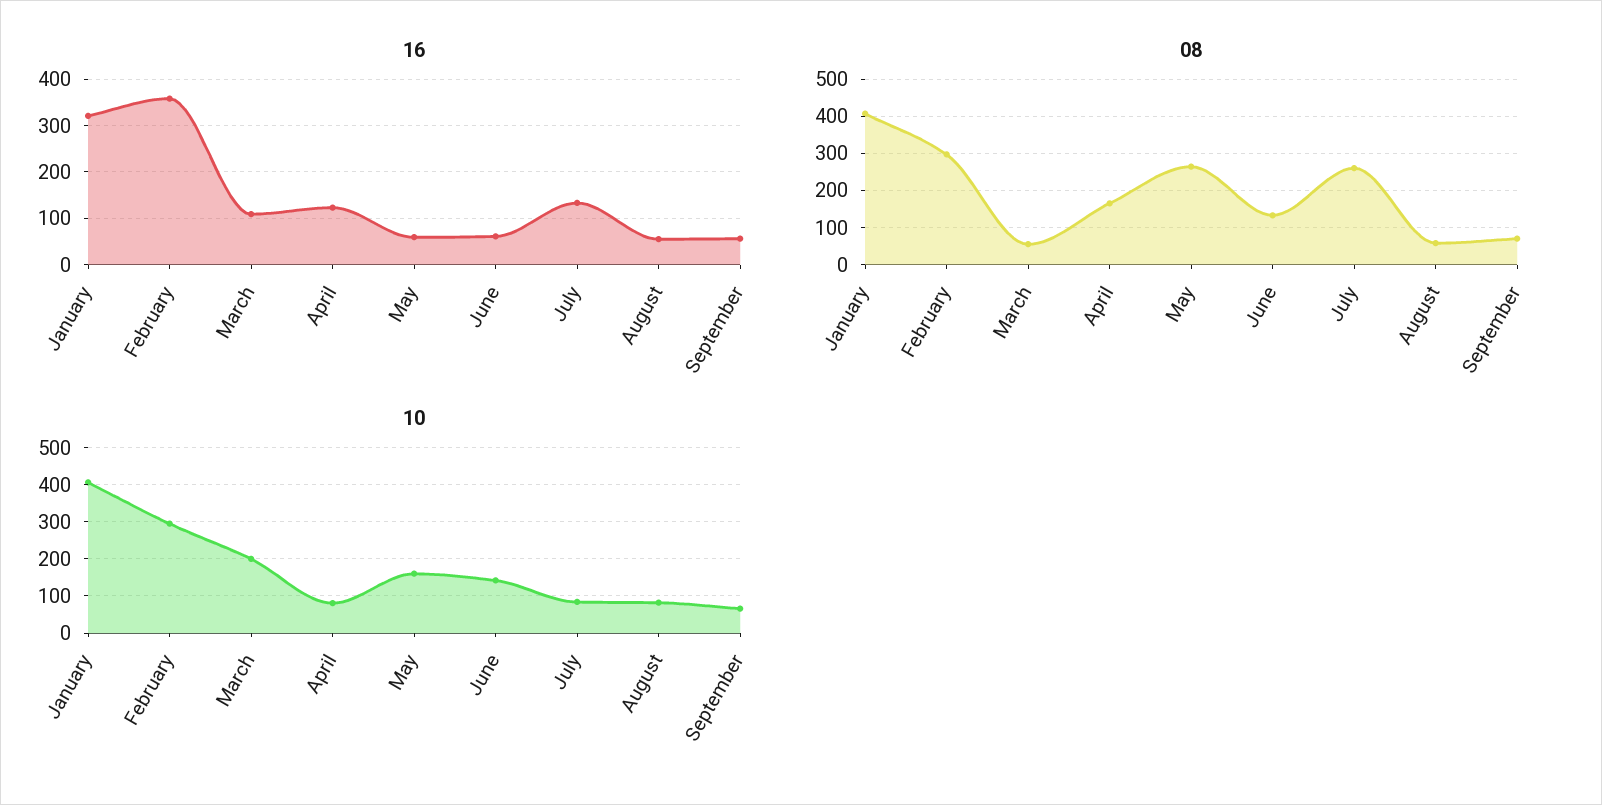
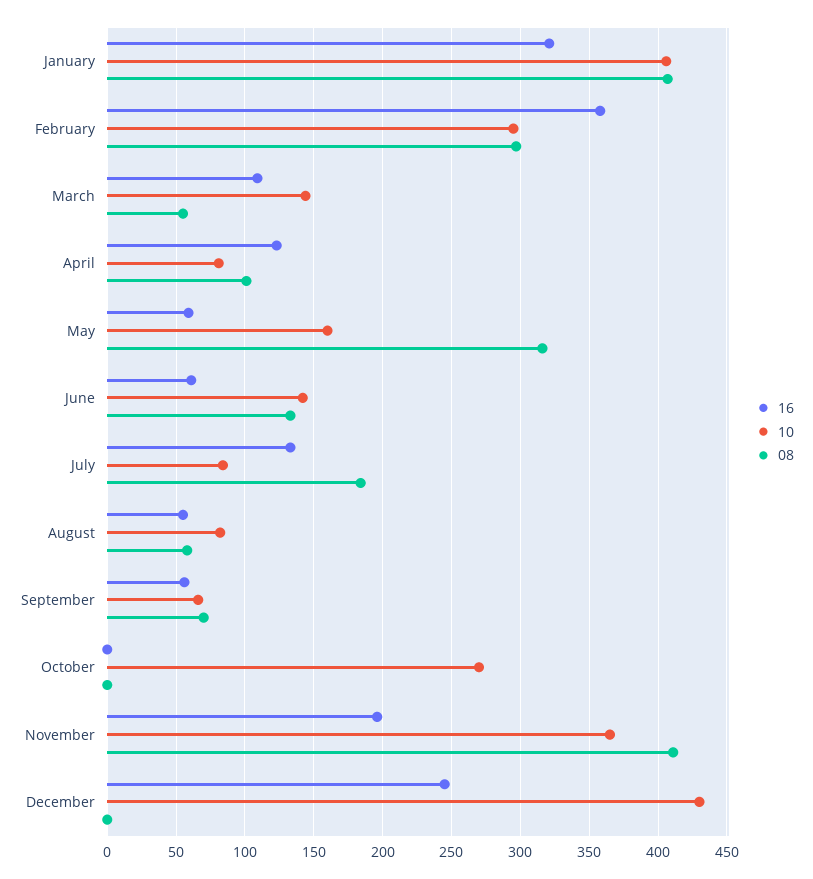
08, April: 160 -> 100
08, May: 260 -> 315
08, July: 260 -> 185
10, March: 200 -> 145
16, October: none -> 0
10, October: none -> 270
08, October: none -> 0
16, November: none -> 195
10, November: none -> 365
08, November: none -> 410
16, December: none -> 245
10, December: none -> 430
08, December: none -> 0

